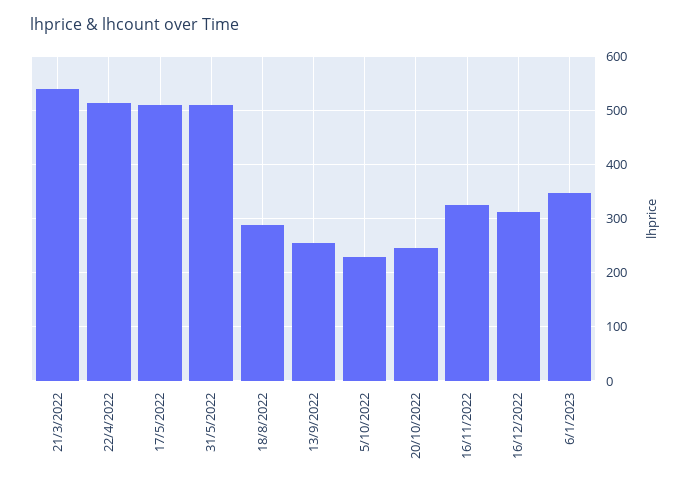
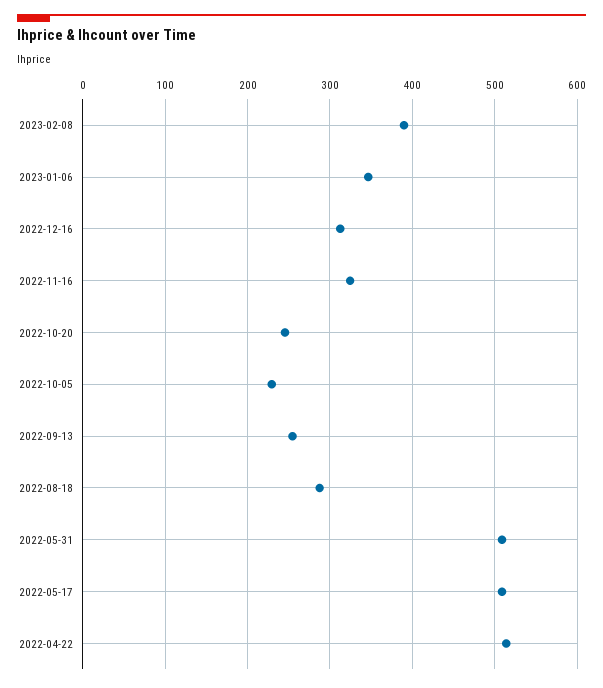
21/3/2022: 540 -> none
2023-02-08: none -> 390

